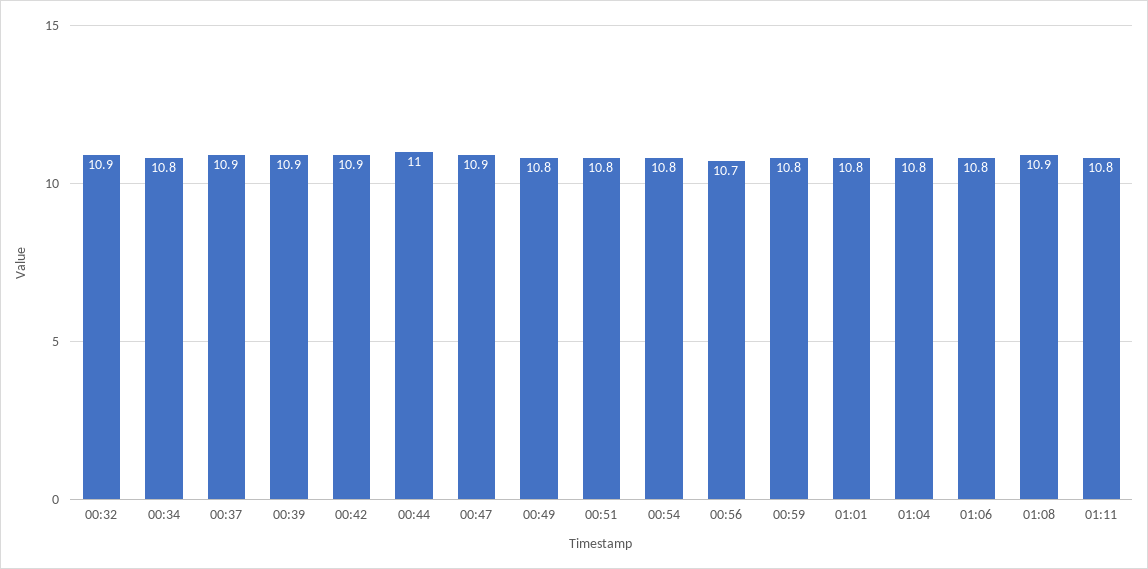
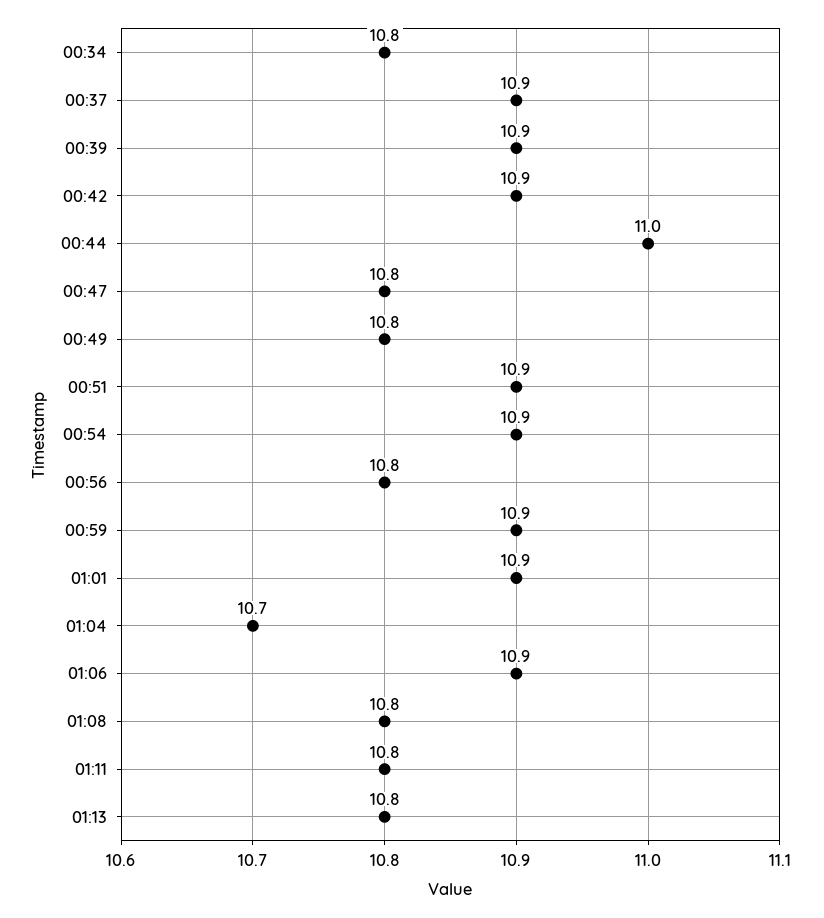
00:32: 10.9 -> none
00:47: 10.9 -> 10.8
00:51: 10.8 -> 10.9
00:54: 10.8 -> 10.9
00:56: 10.7 -> 10.8
00:59: 10.8 -> 10.9
01:01: 10.8 -> 10.9
01:04: 10.8 -> 10.7
01:06: 10.8 -> 10.9
01:08: 10.9 -> 10.8
01:13: none -> 10.8

